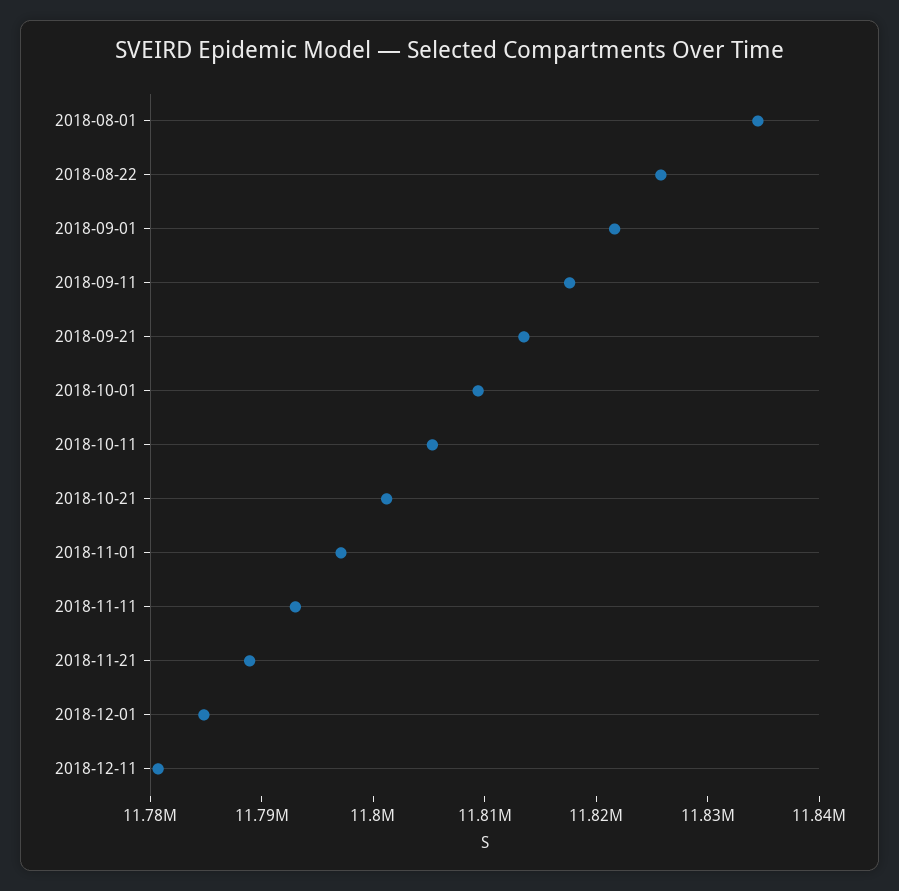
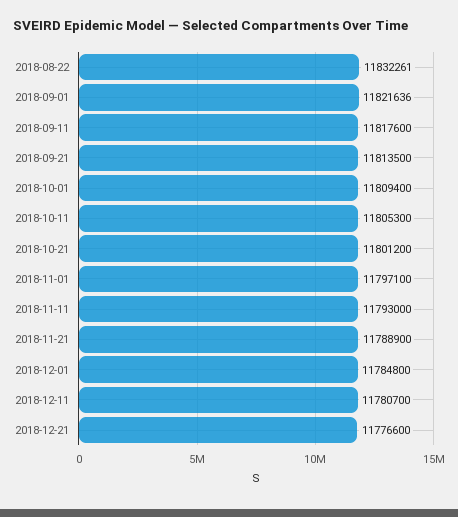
2018-08-01: 11834000 -> none
2018-08-22: 11826000 -> 11832261
2018-12-21: none -> 11776600

